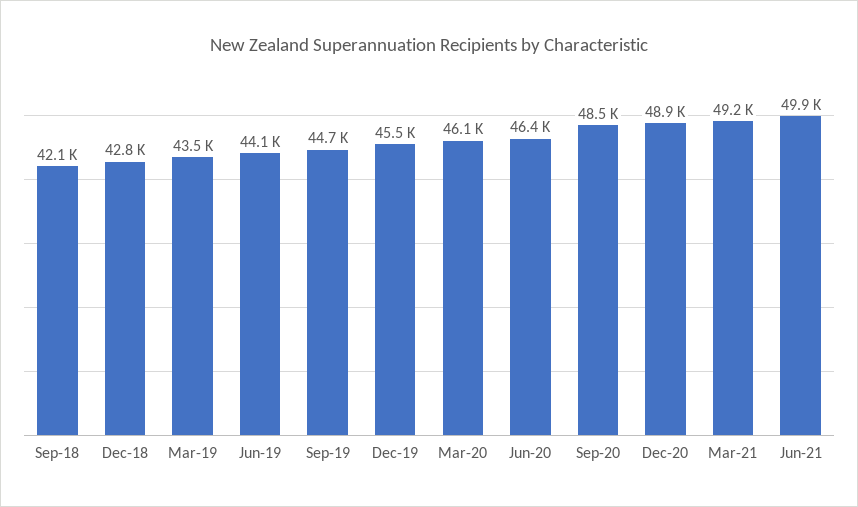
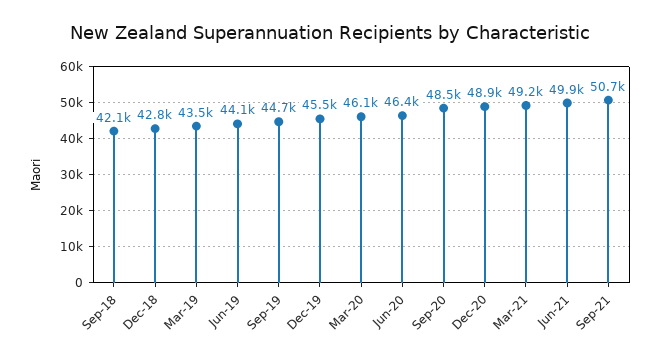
Sep-21: none -> 50700

